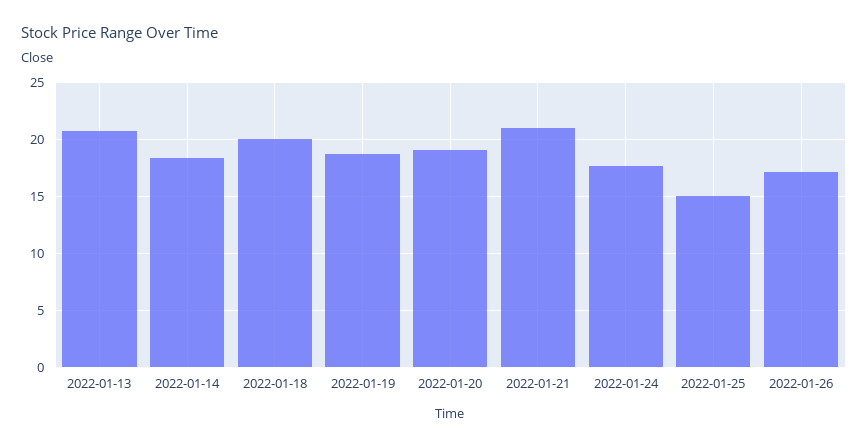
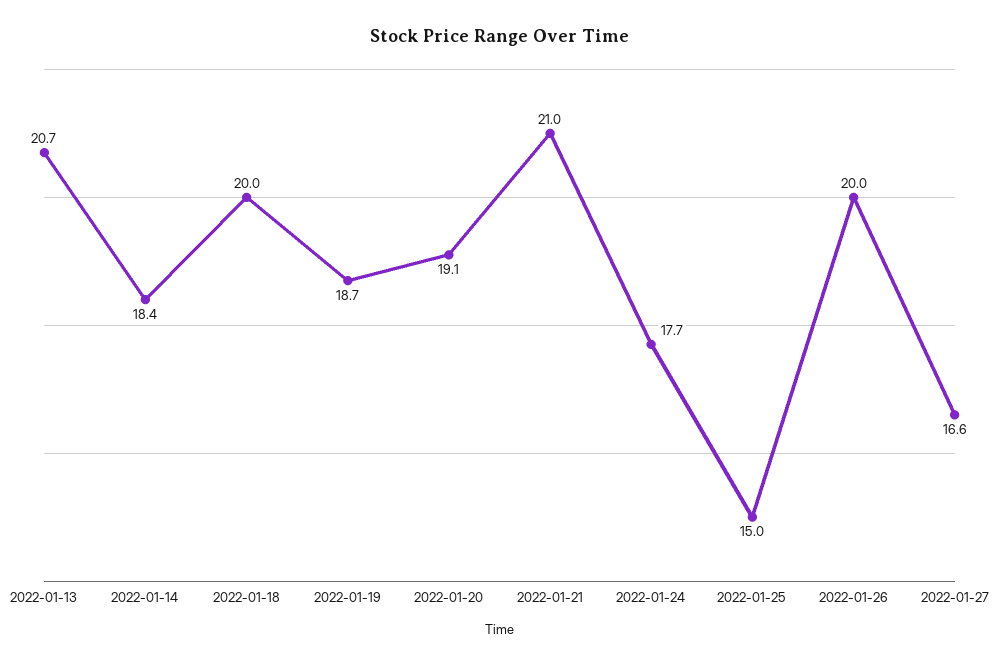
2022-01-26: 17 -> 20
2022-01-27: none -> 16.6

